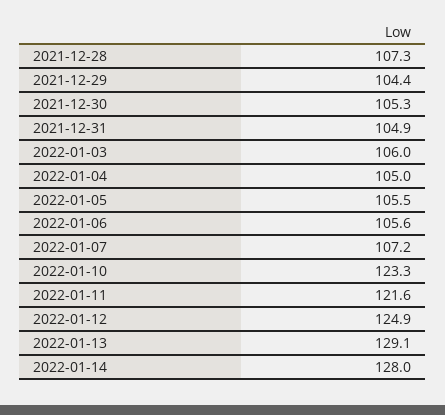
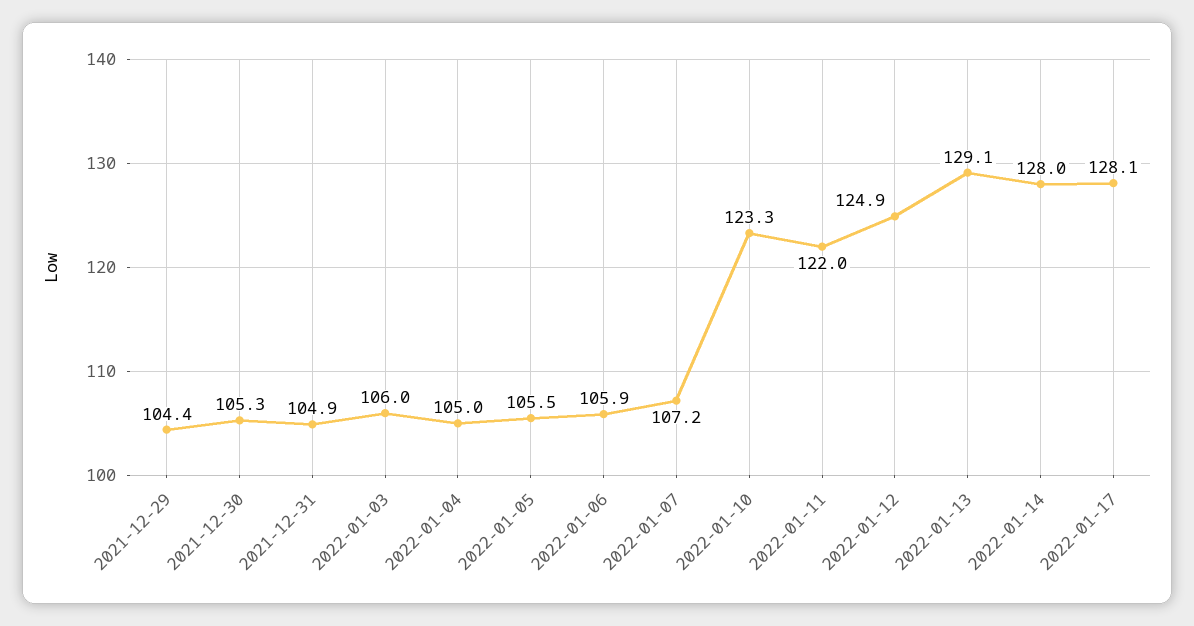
2021-12-28: 107.3 -> none
2022-01-06: 105.6 -> 105.9
2022-01-11: 121.6 -> 122
2022-01-17: none -> 128.1

